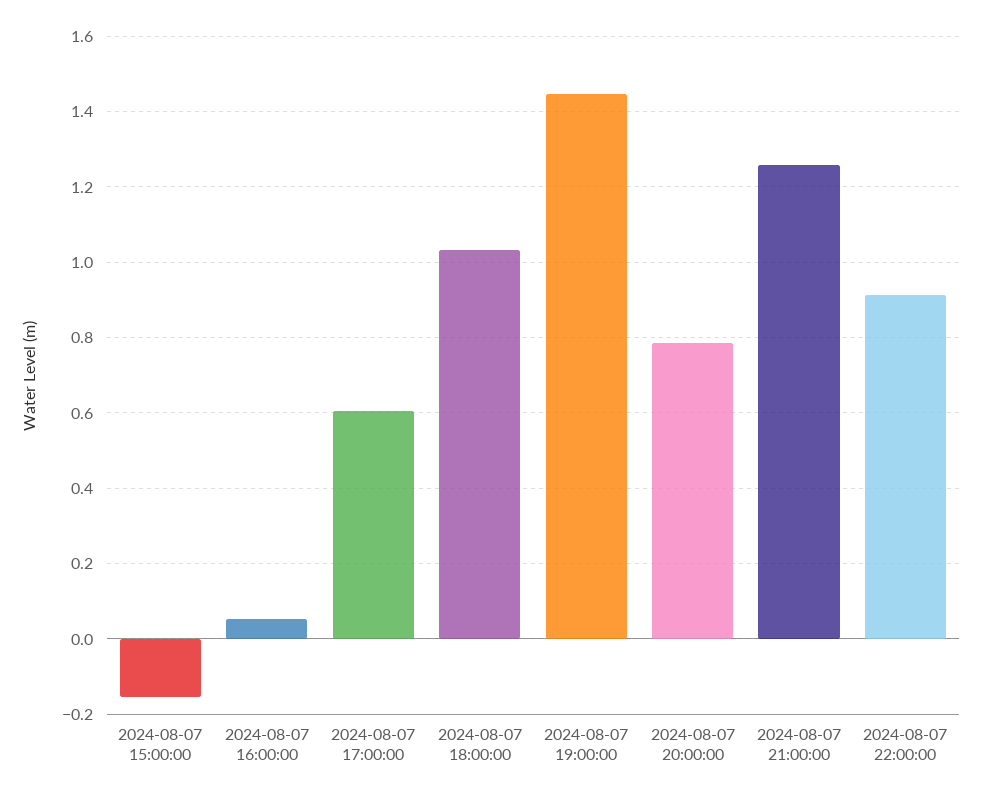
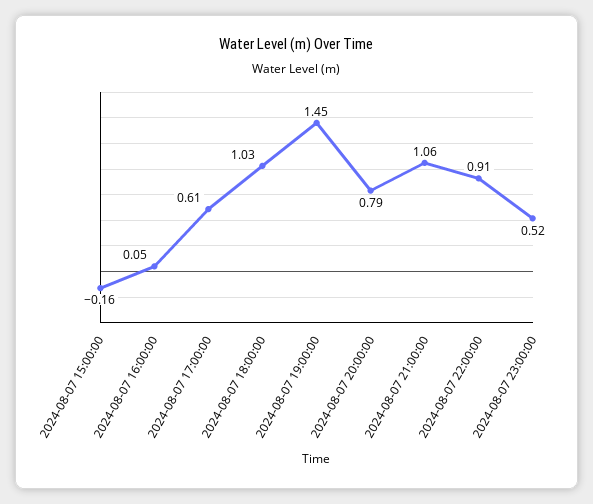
2024-08-07 21:00:00: 1.26 -> 1.06
2024-08-07 23:00:00: none -> 0.52

